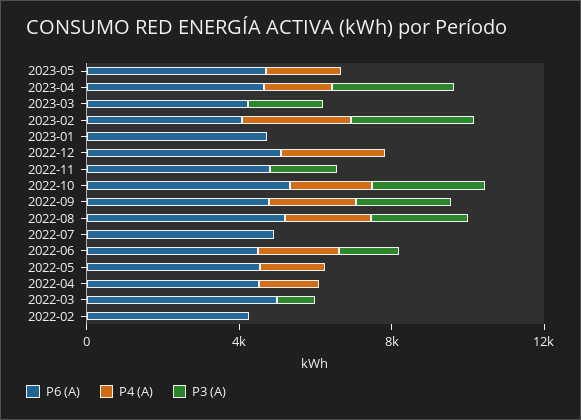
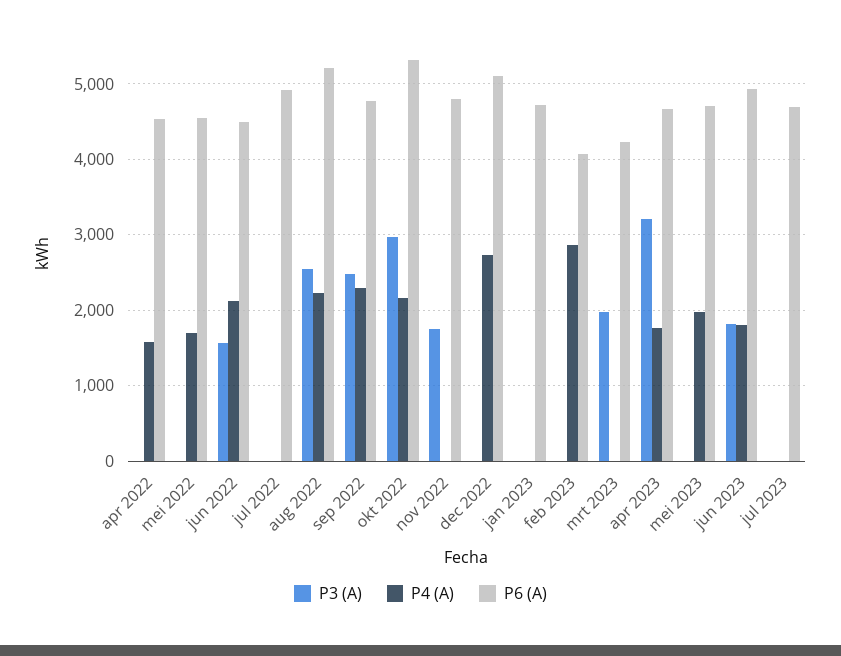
P3 (A), 2023-02: 3000 -> 0
P6 (A), 2022-03: 5000 -> none
P4 (A), 2022-03: 0 -> none
P3 (A), 2022-03: 1000 -> none
P6 (A), 2022-02: 4000 -> none
P4 (A), 2022-02: 0 -> none
P3 (A), 2022-02: 0 -> none
P3 (A), jun 2023: none -> 1800
P4 (A), jun 2023: none -> 1800
P6 (A), jun 2023: none -> 4900
P3 (A), jul 2023: none -> 0
P4 (A), jul 2023: none -> 0
P6 (A), jul 2023: none -> 4700

